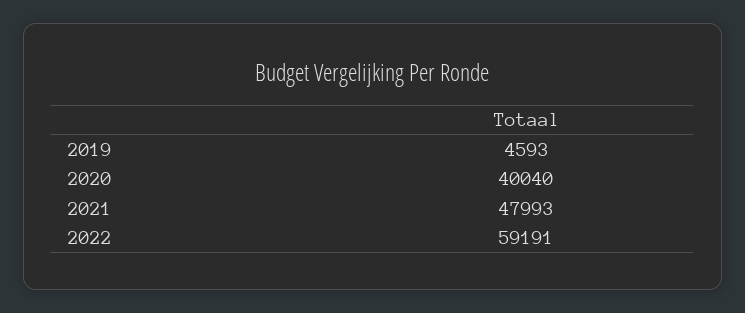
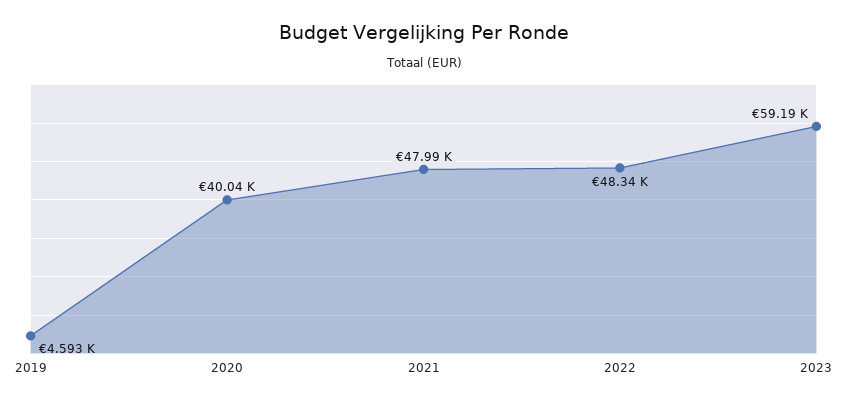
2022: 59191 -> 48340
2023: none -> 59190

